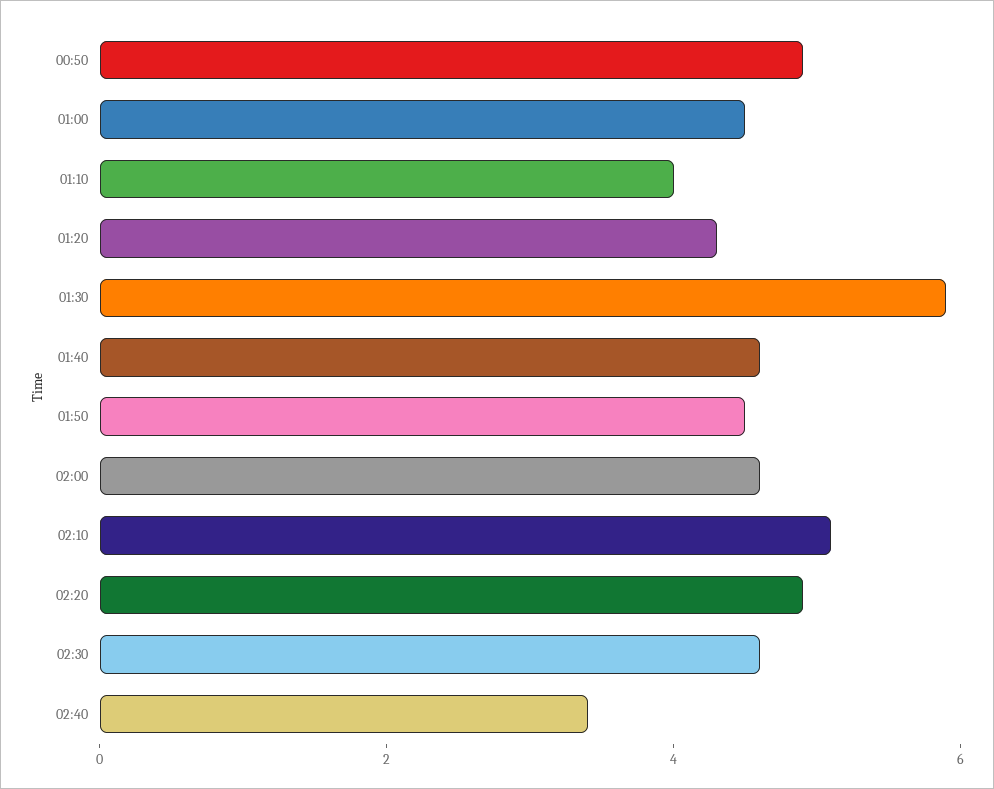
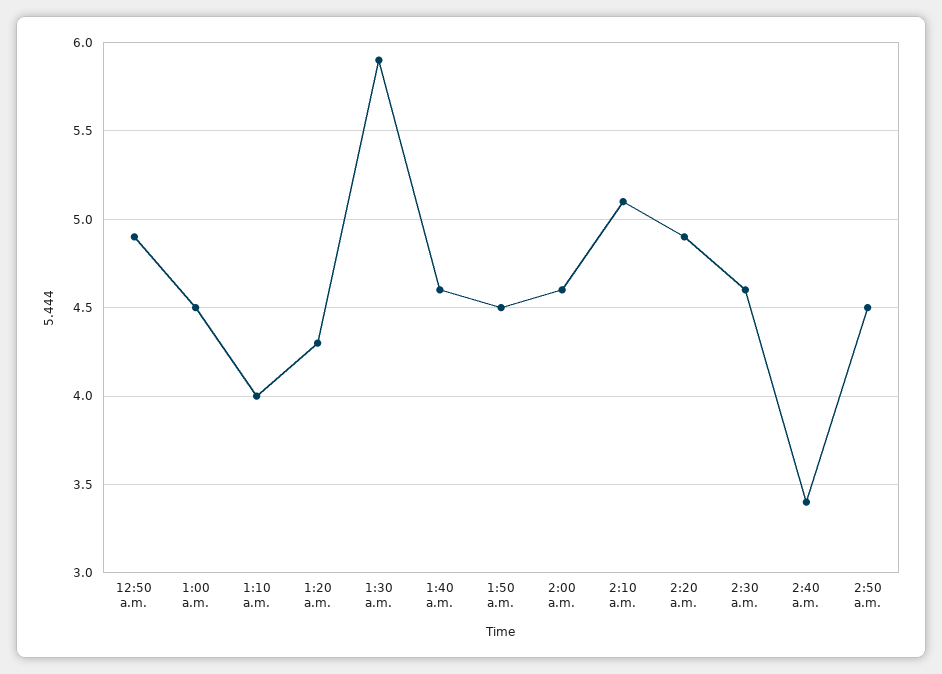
2:50 a.m.: none -> 4.5

